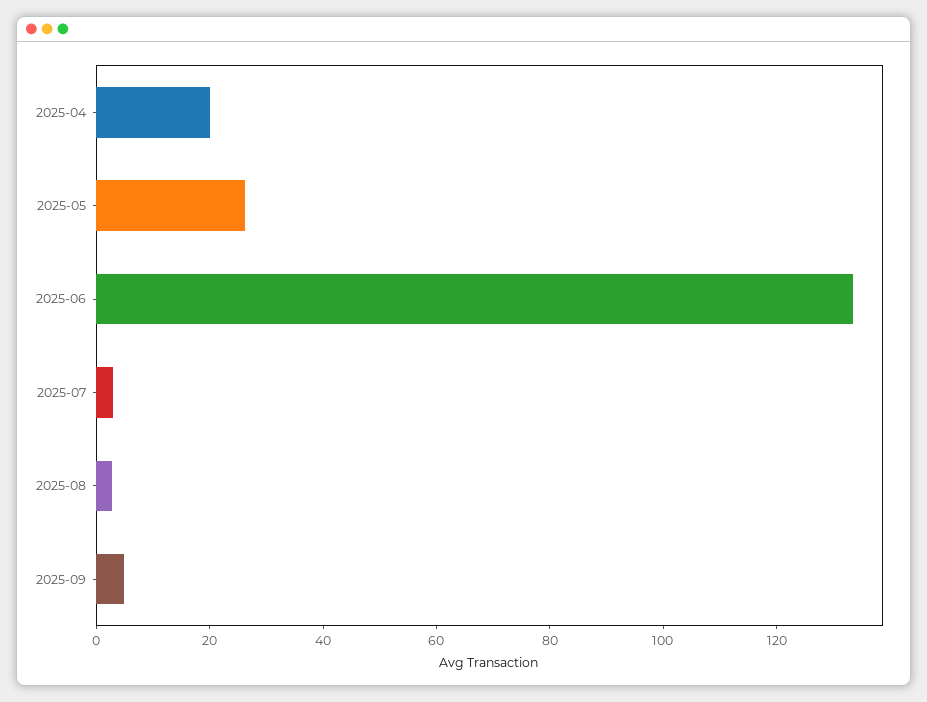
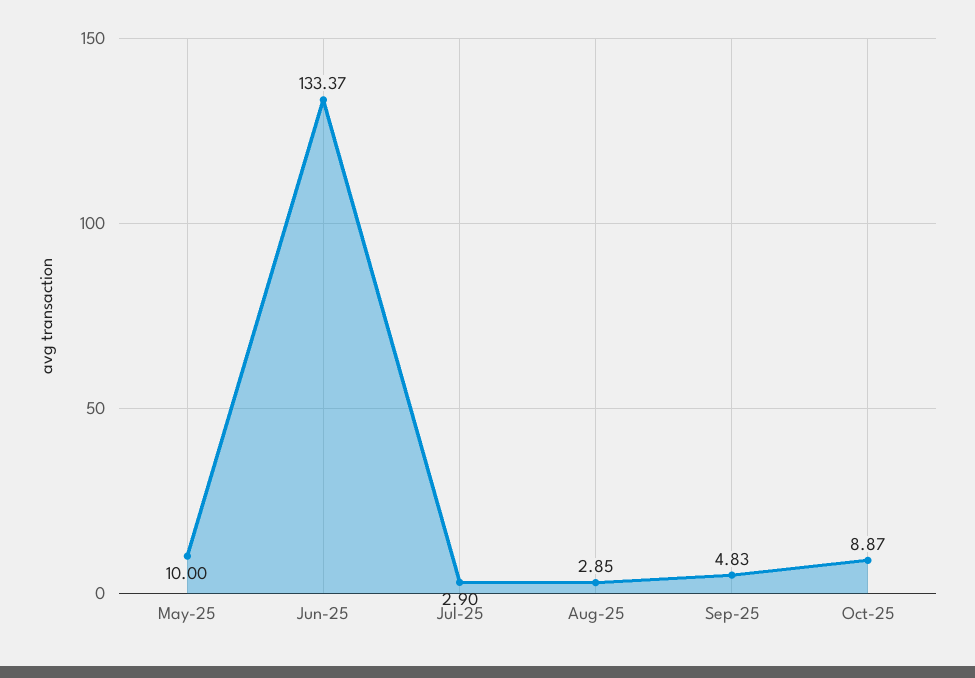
2025-04: 20 -> none
2025-05: 25 -> 10
Oct-25: none -> 8.87

